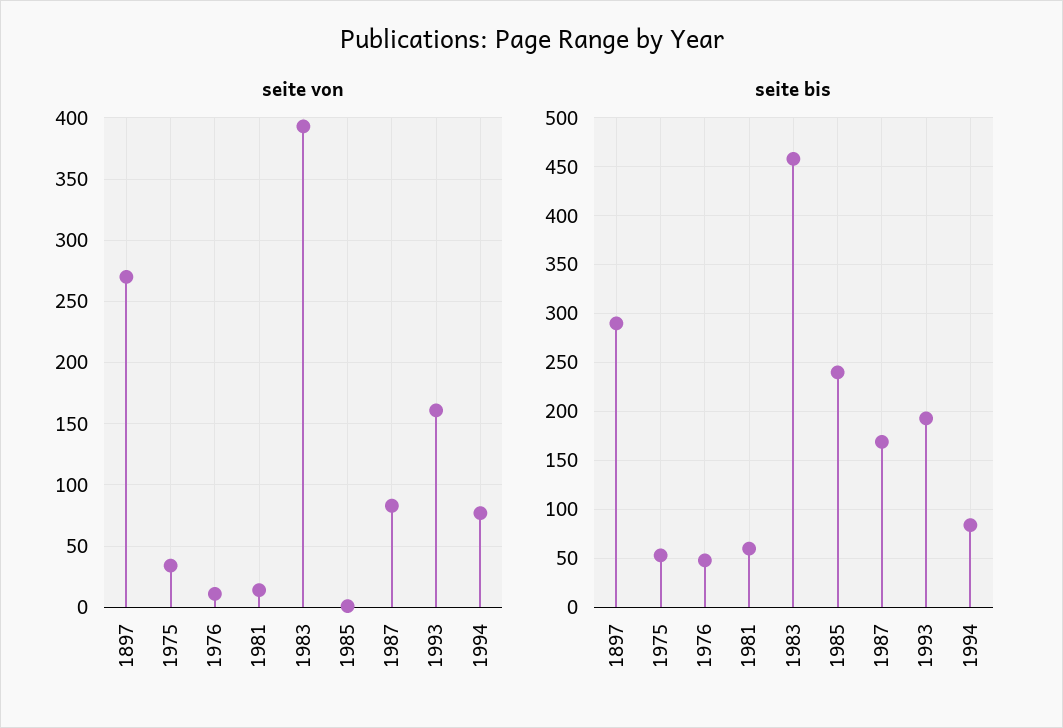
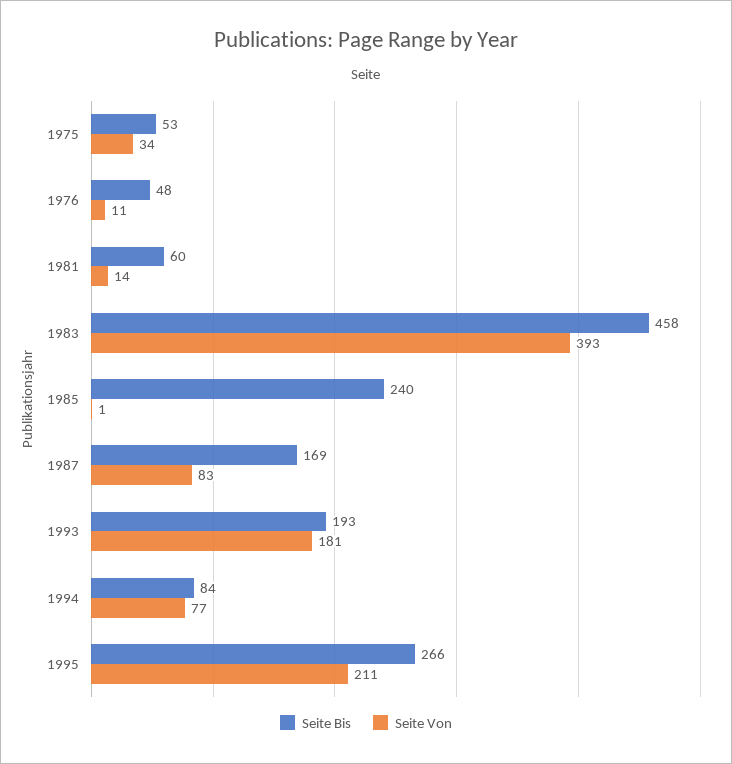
seite von, 1897: 270 -> none
seite von, 1993: 160 -> 181
seite bis, 1897: 290 -> none
seite bis, 1995: none -> 266
seite von, 1995: none -> 211

